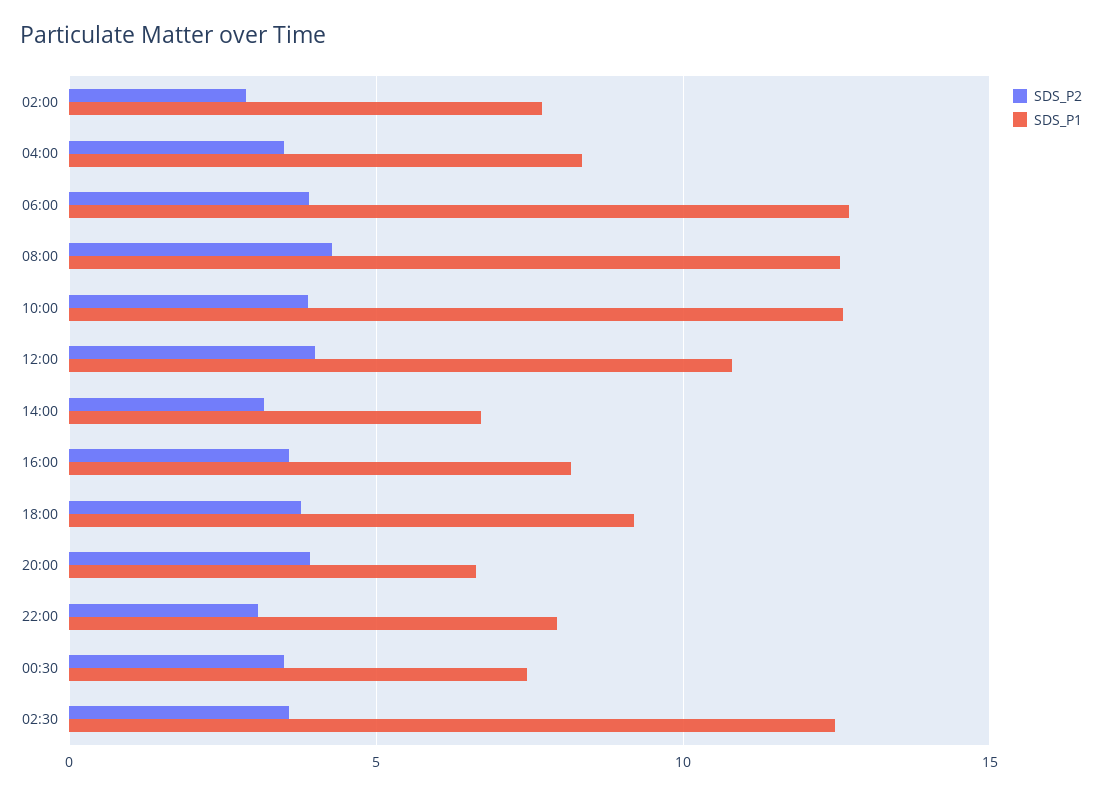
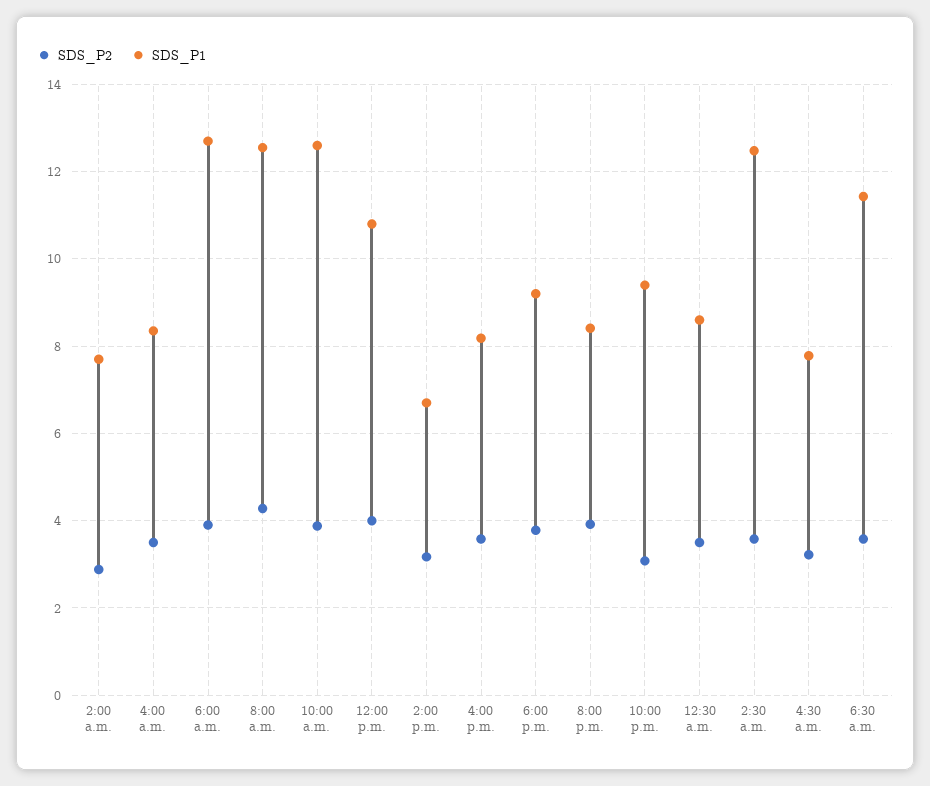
SDS_P1, 20:00: 6.5 -> 8.4
SDS_P1, 22:00: 8 -> 9.4
SDS_P1, 00:30: 7.5 -> 8.6
SDS_P2, 4:30 a.m.: none -> 3.2
SDS_P1, 4:30 a.m.: none -> 7.8
SDS_P2, 6:30 a.m.: none -> 3.6
SDS_P1, 6:30 a.m.: none -> 11.4

